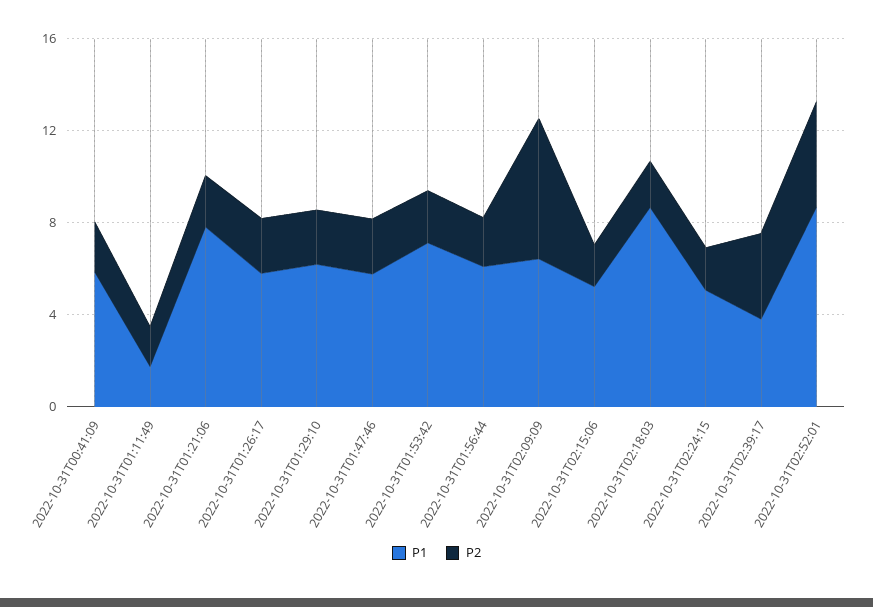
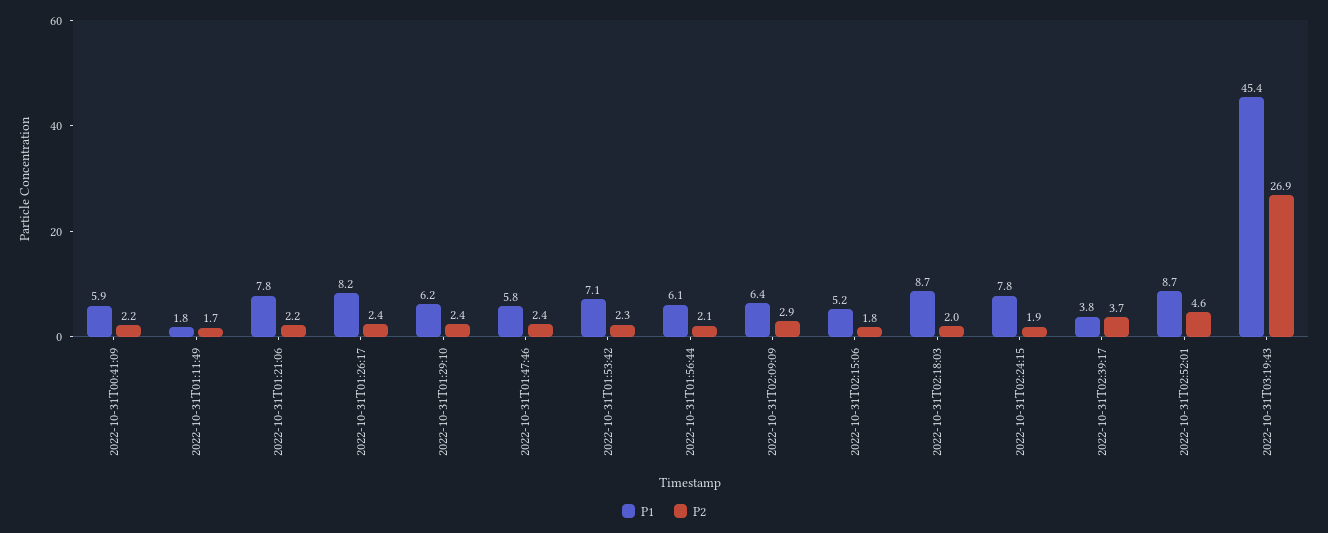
P1, 2022-10-31T01:26:17: 6 -> 8.2
P2, 2022-10-31T02:09:09: 6 -> 2.9
P1, 2022-10-31T02:24:15: 5 -> 7.8
P1, 2022-10-31T03:19:43: none -> 45.4
P2, 2022-10-31T03:19:43: none -> 26.9

